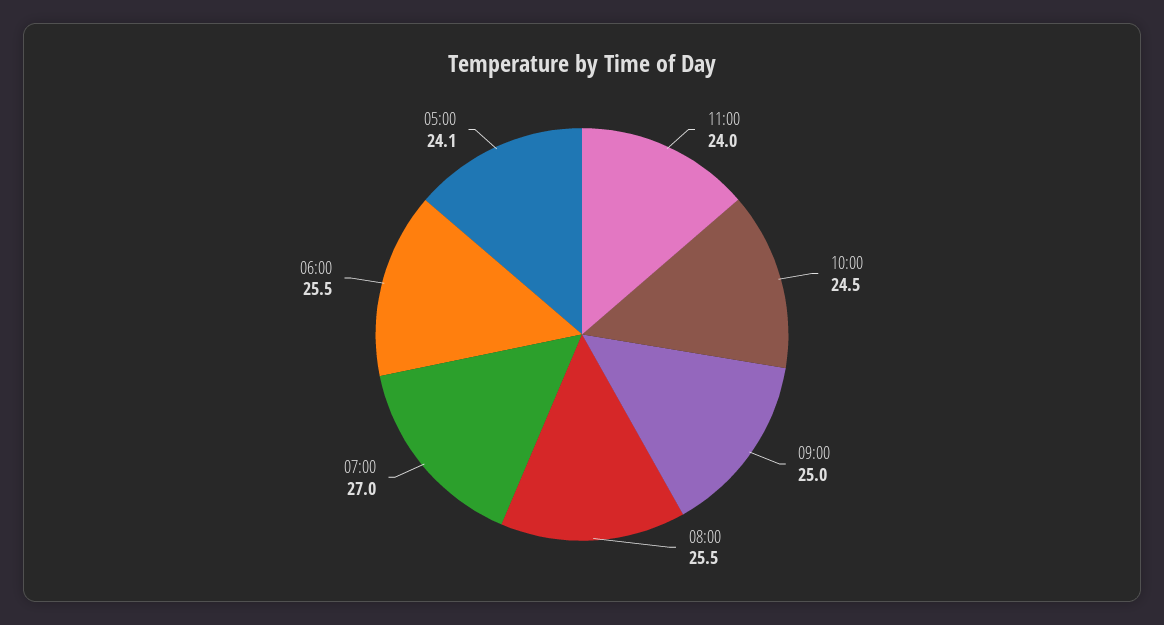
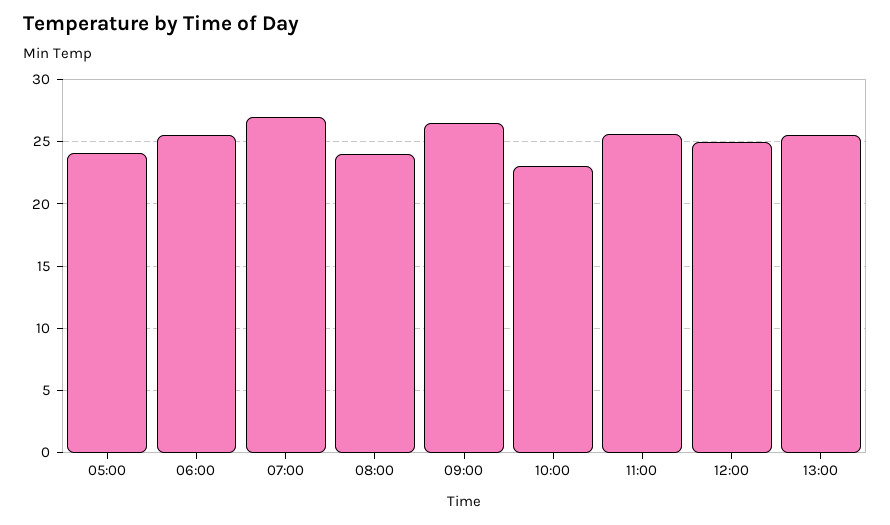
11:00: 24 -> 25.5
10:00: 24.5 -> 23
09:00: 25 -> 26.5
08:00: 25.5 -> 24
12:00: none -> 25
13:00: none -> 25.5

